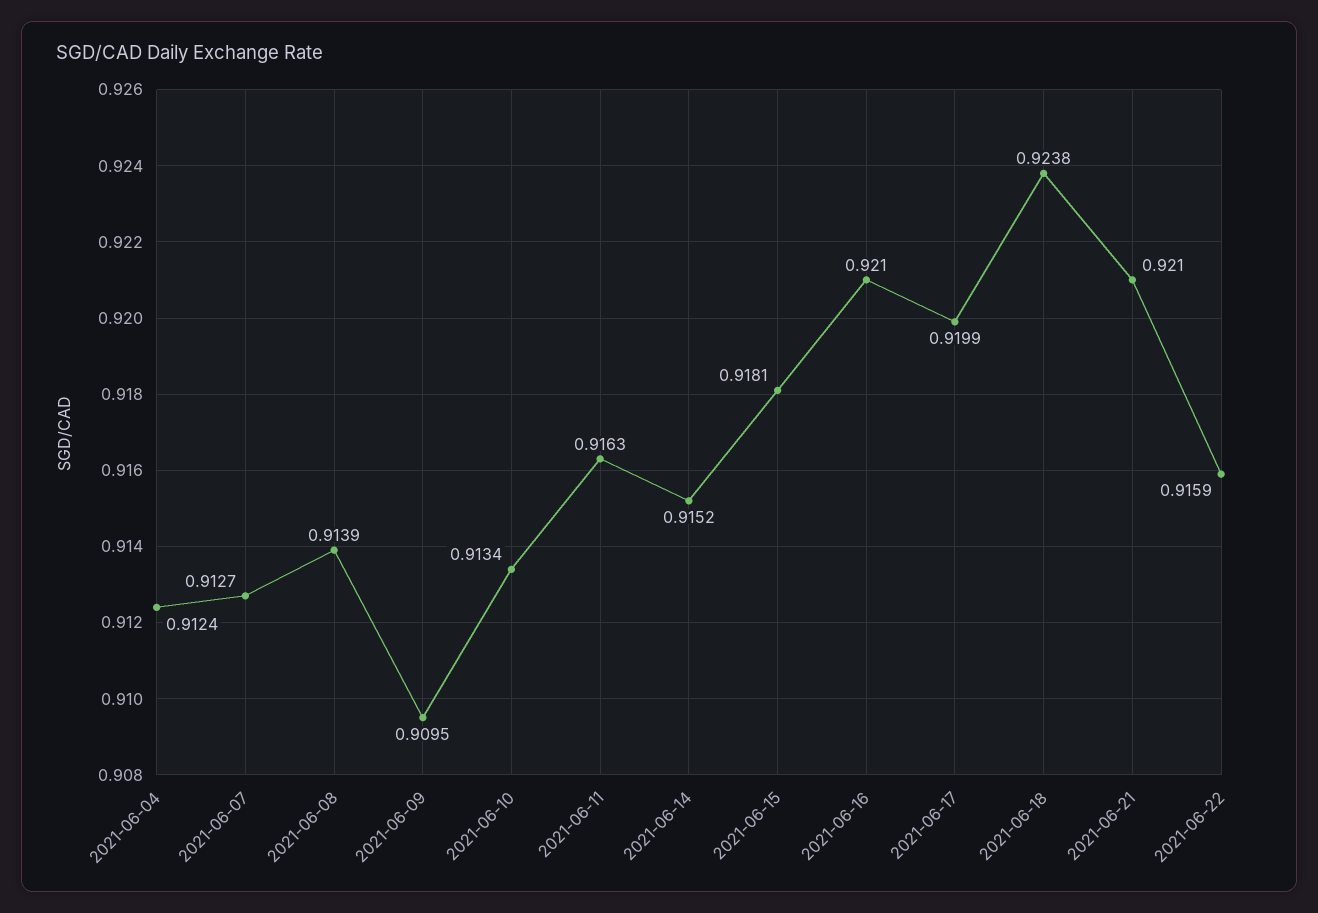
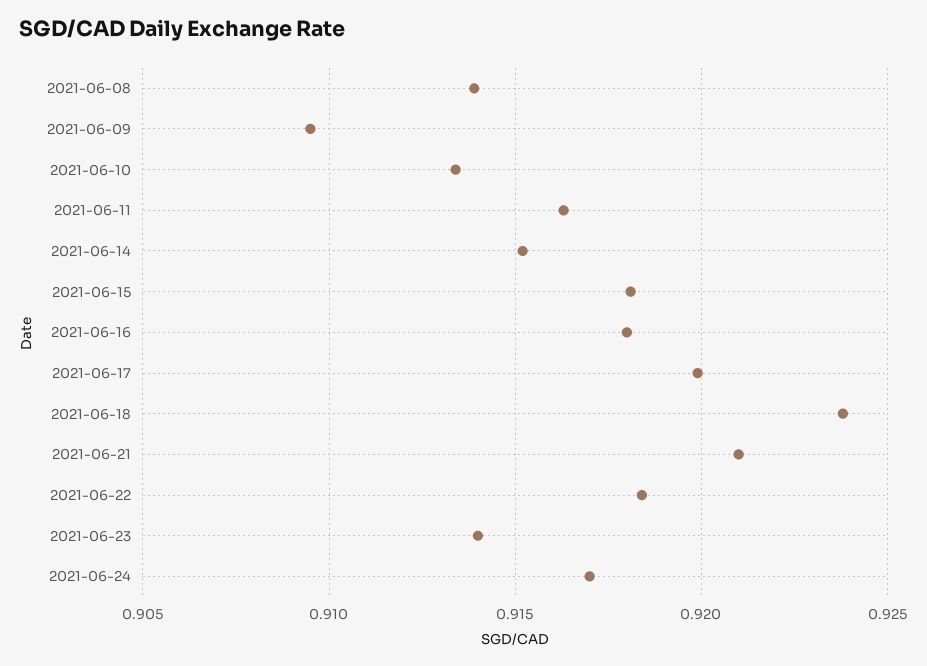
2021-06-04: 0.9124 -> none
2021-06-07: 0.9127 -> none
2021-06-16: 0.921 -> 0.918
2021-06-22: 0.9159 -> 0.9185
2021-06-23: none -> 0.914
2021-06-24: none -> 0.917

